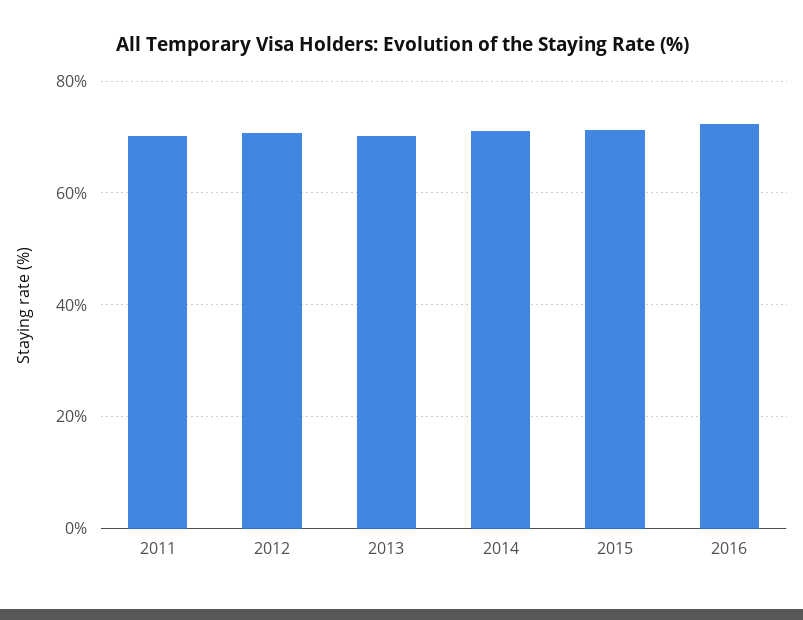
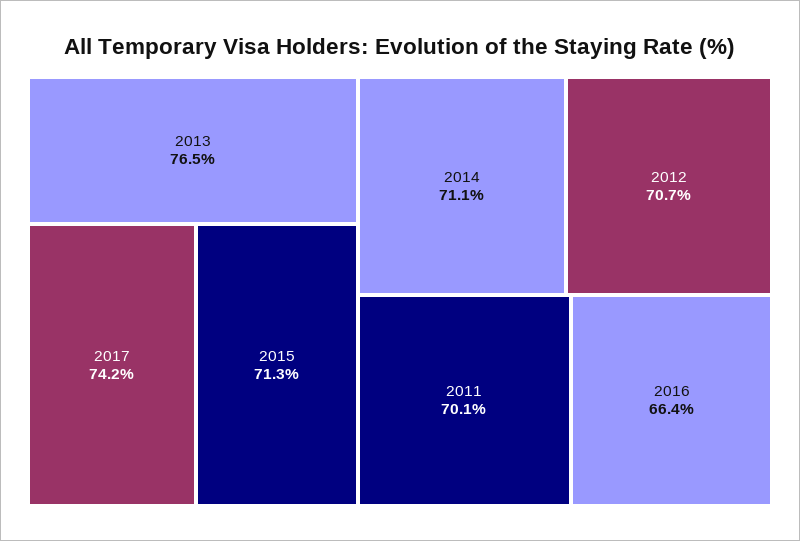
2013: 70 -> 76.5
2016: 72 -> 66.4
2017: none -> 74.2

